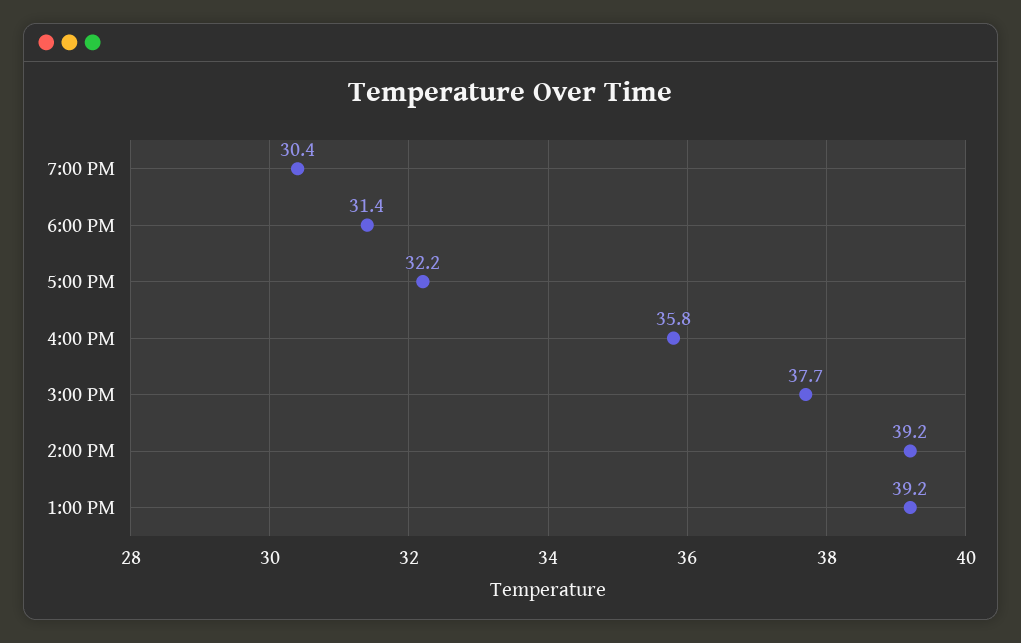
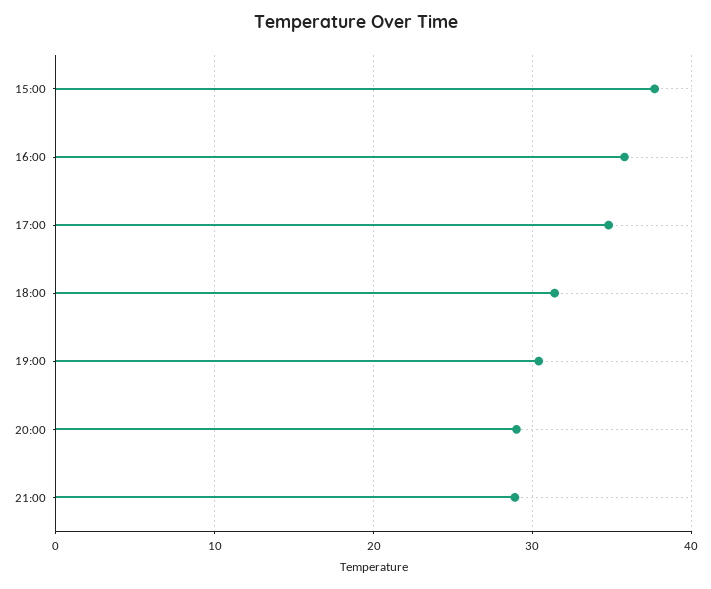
5:00 PM: 32.2 -> 35
2:00 PM: 39.2 -> none
1:00 PM: 39.2 -> none
20:00: none -> 29
21:00: none -> 29

